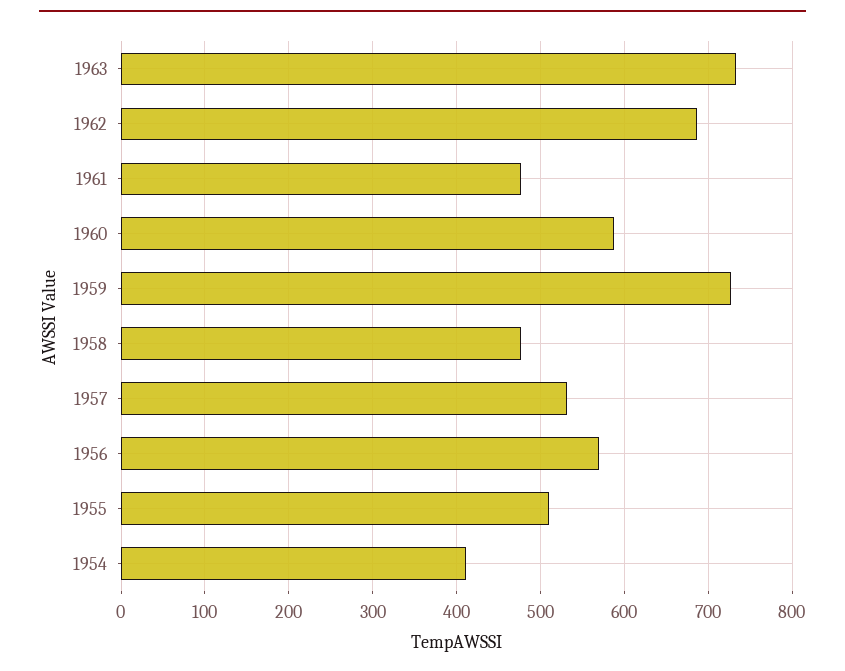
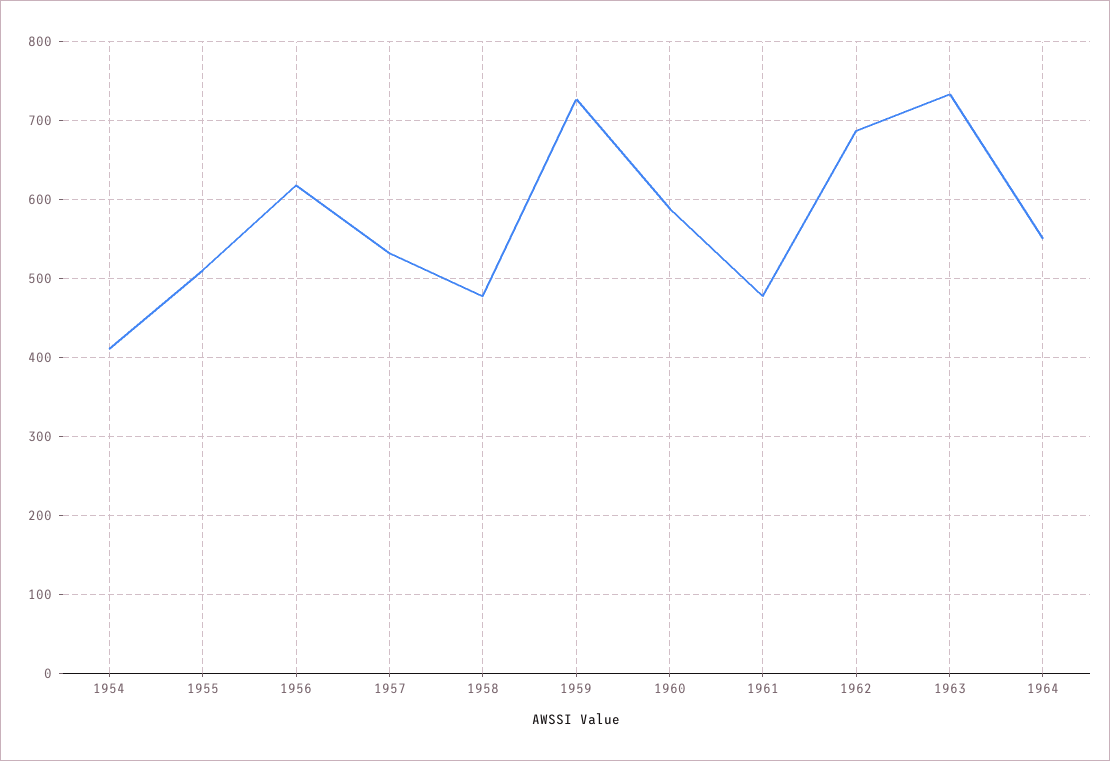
1956: 570 -> 620
1964: none -> 550

